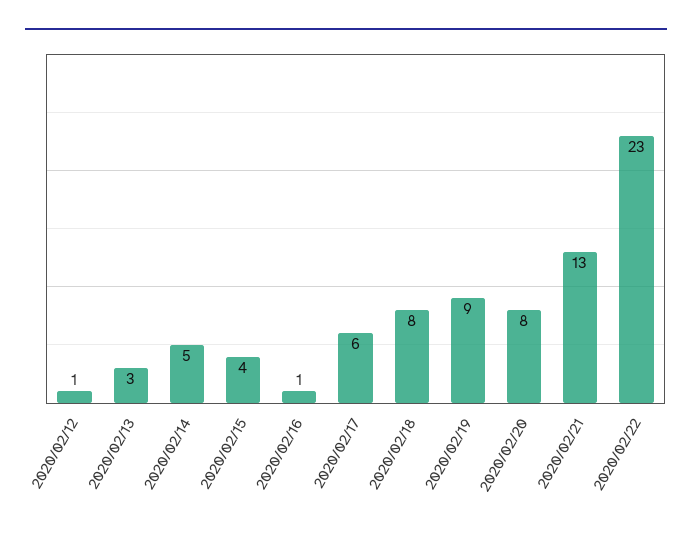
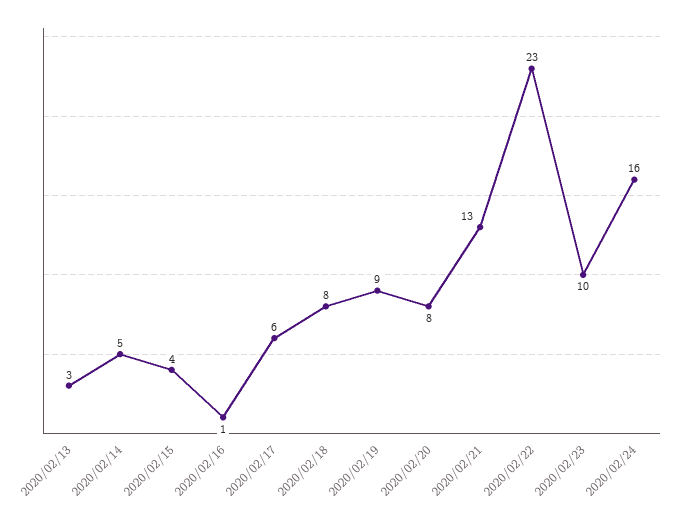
2020/02/12: 1 -> none
2020/02/23: none -> 10
2020/02/24: none -> 16

